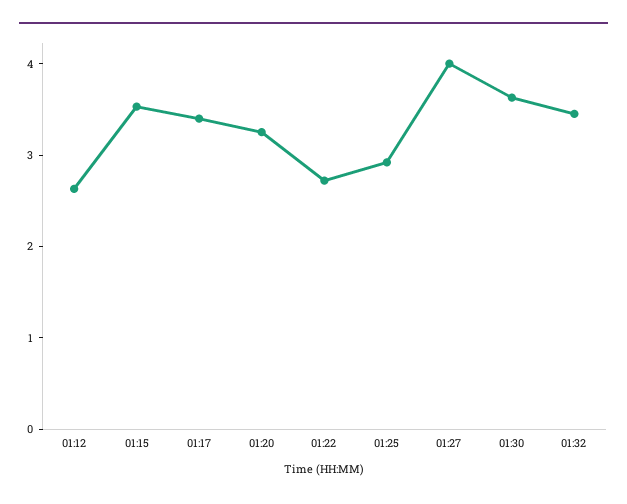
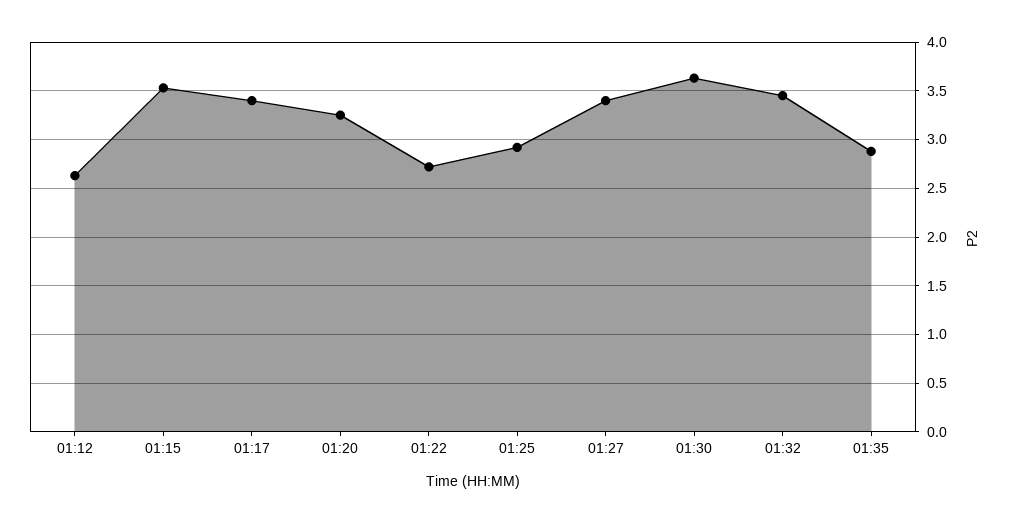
01:27: 4 -> 3.4
01:35: none -> 2.9

